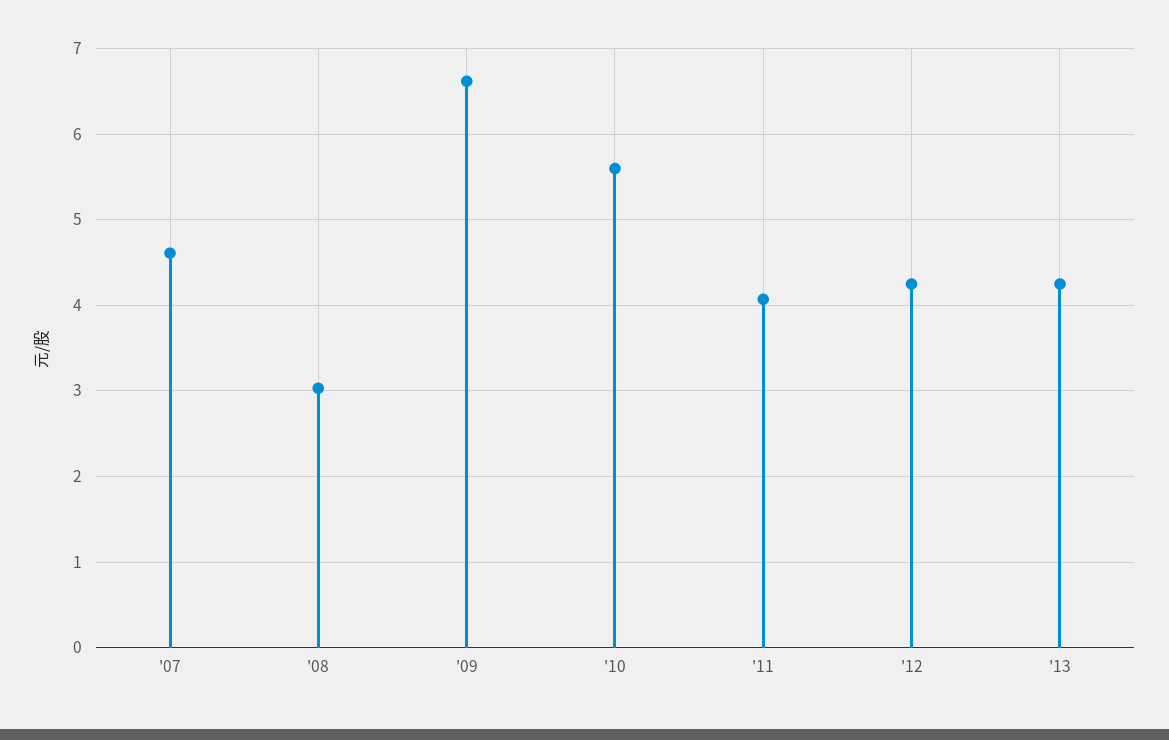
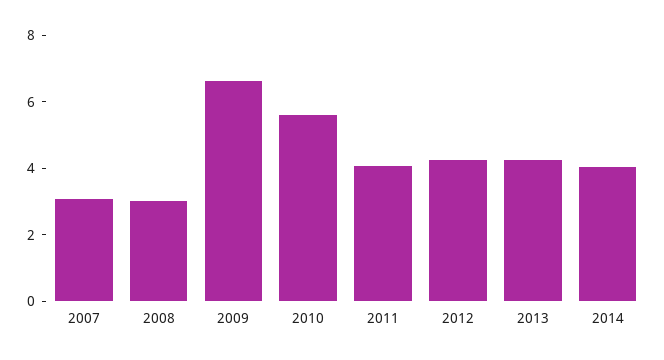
'07: 4.6 -> 3
2014: none -> 4

